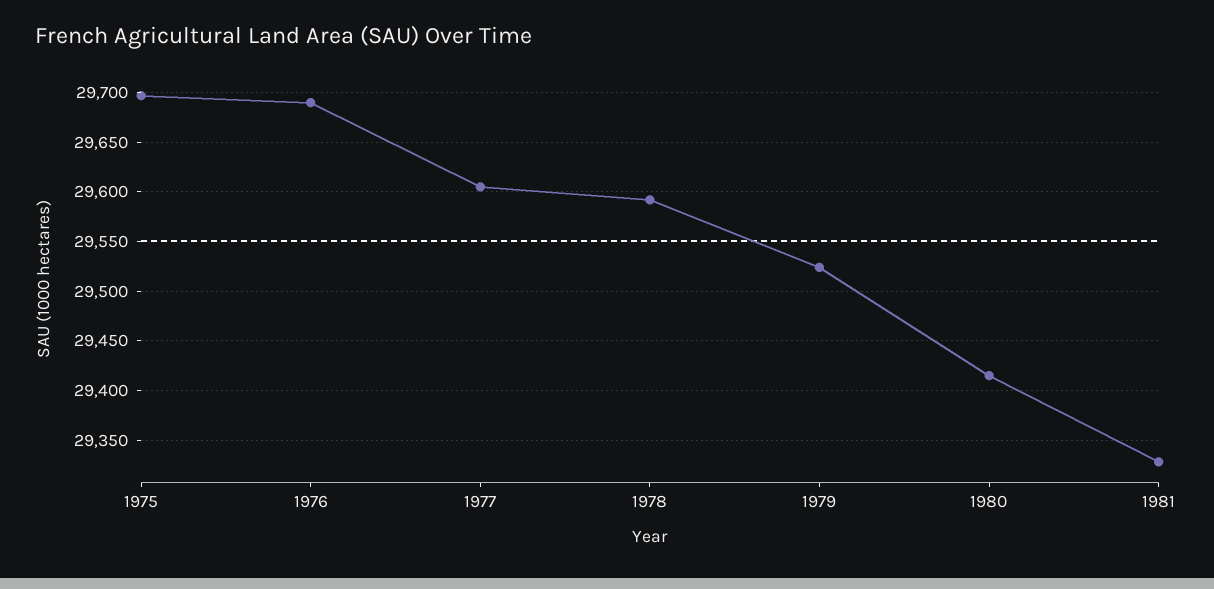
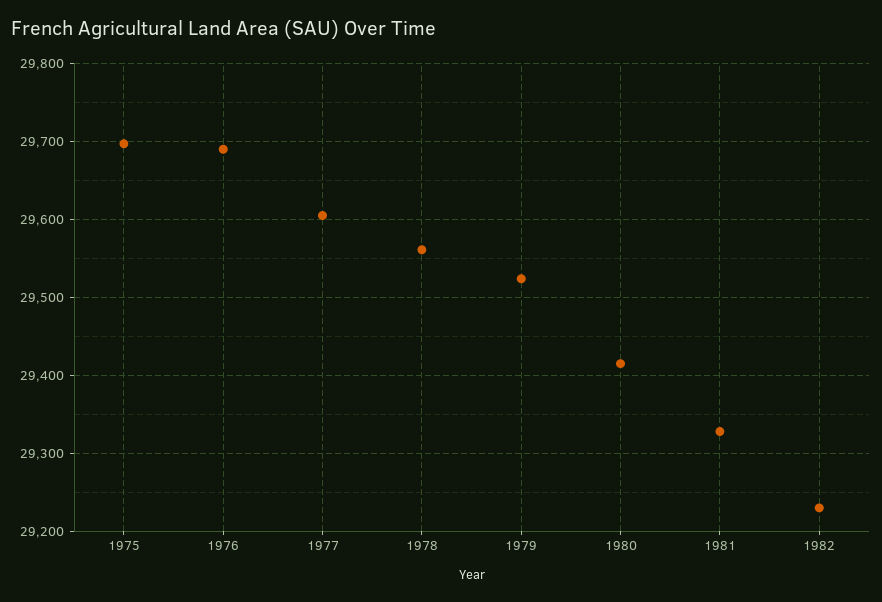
1978: 29590 -> 29560
1982: none -> 29230

